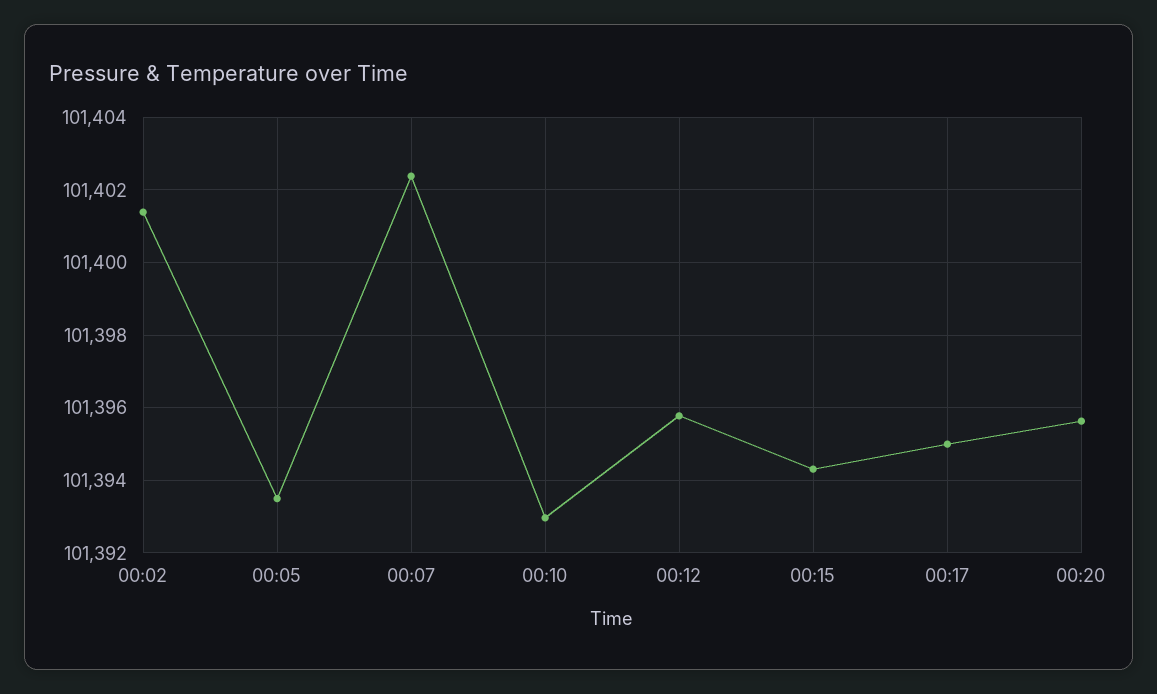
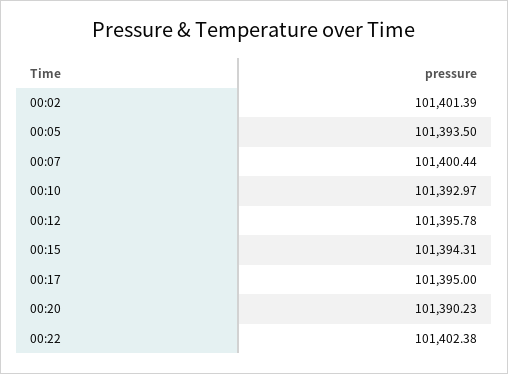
00:07: 101402.4 -> 101400.44
00:20: 101395.6 -> 101390.23
00:22: none -> 101402.38

